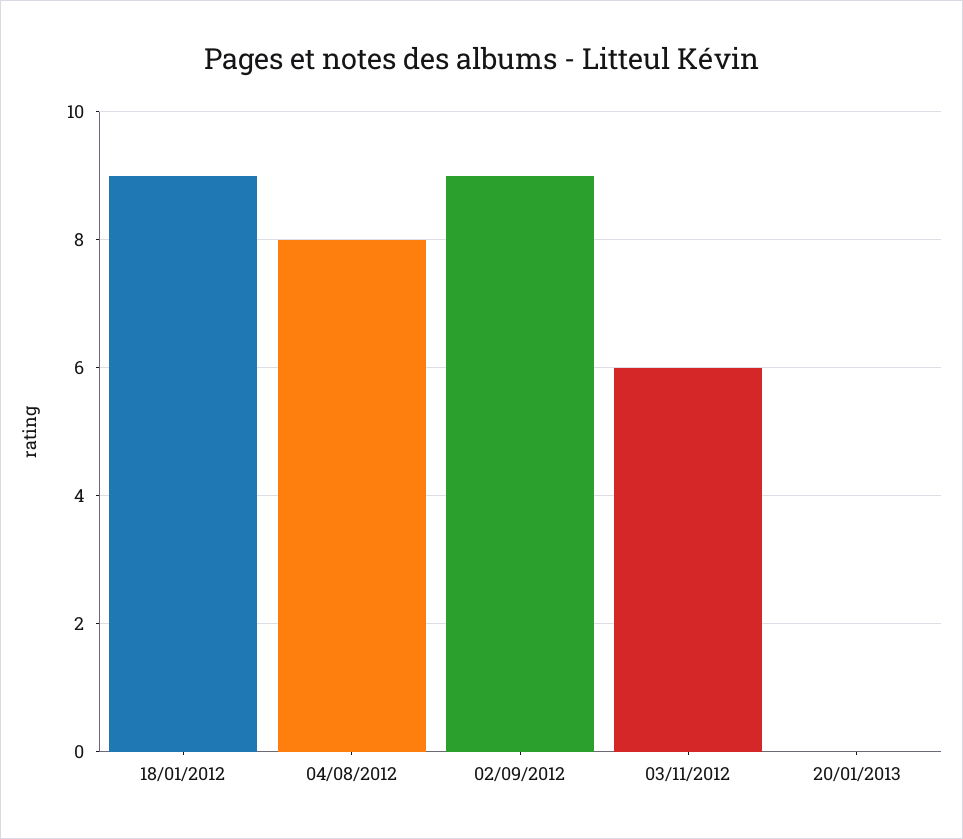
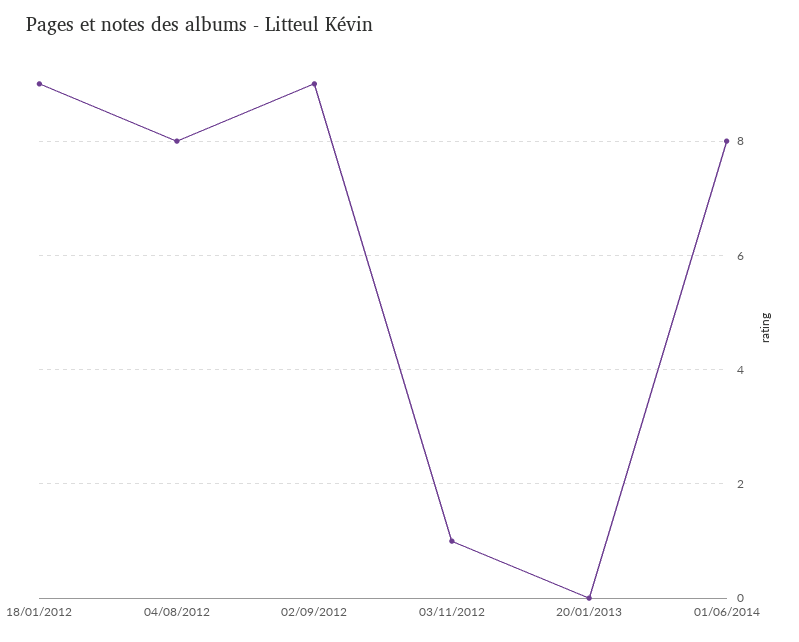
03/11/2012: 6 -> 1
01/06/2014: none -> 8

